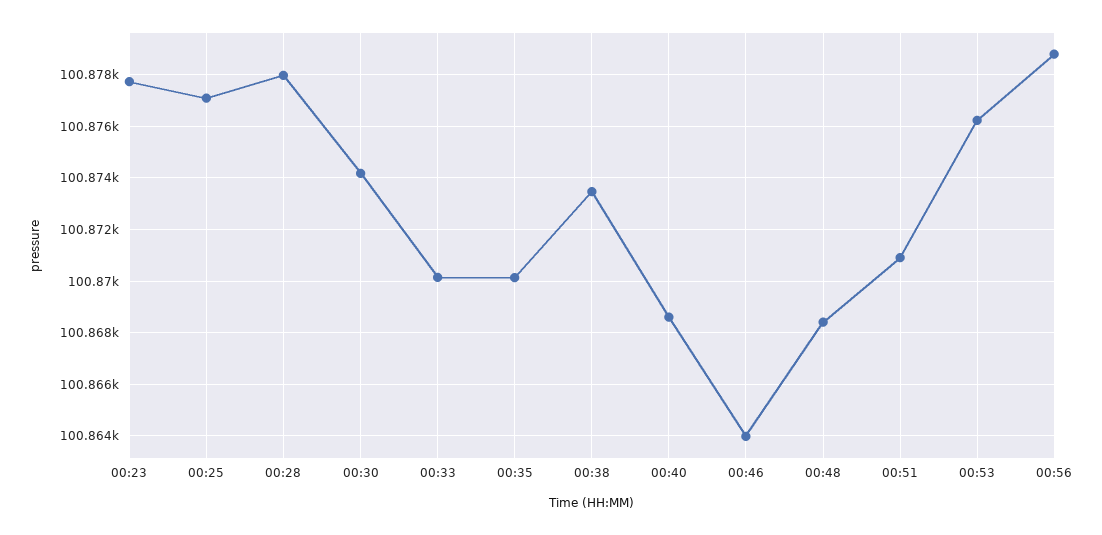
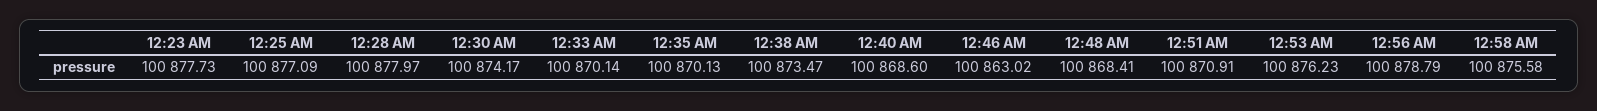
00:46: 100864 -> 100863.02
12:58 AM: none -> 100875.58

